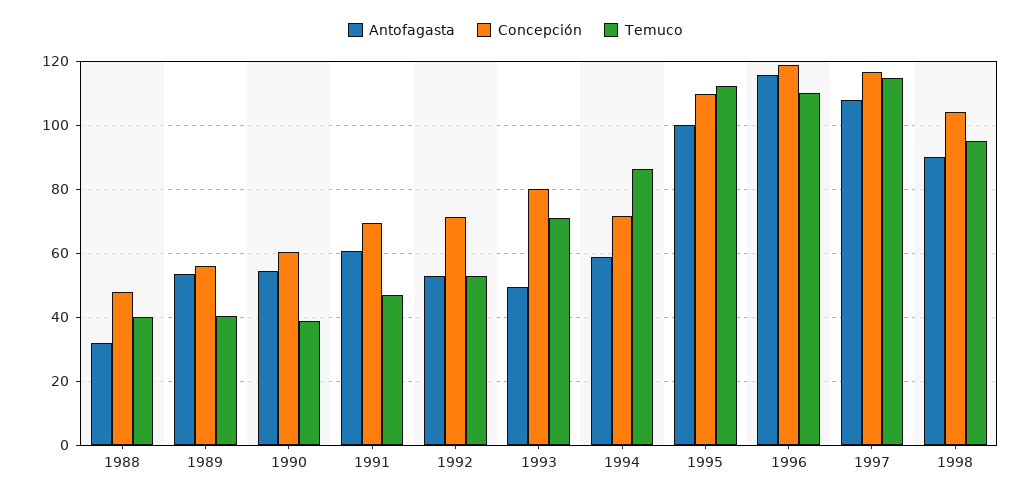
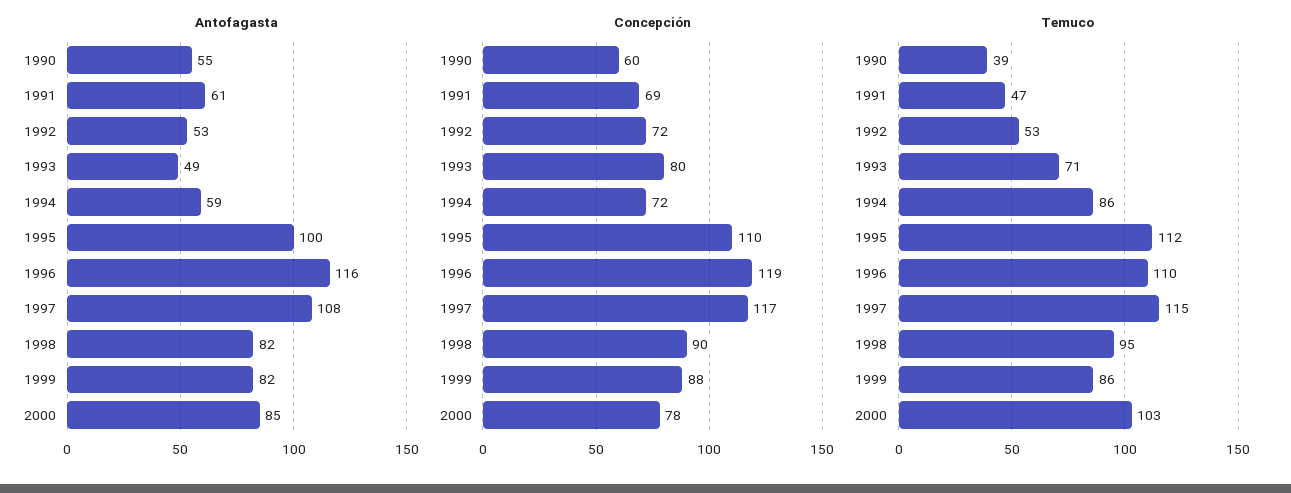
Antofagasta, 1988: 32 -> none
Concepción, 1988: 48 -> none
Temuco, 1988: 40 -> none
Antofagasta, 1989: 54 -> none
Concepción, 1989: 56 -> none
Temuco, 1989: 40 -> none
Antofagasta, 1998: 90 -> 82
Concepción, 1998: 104 -> 90
Antofagasta, 1999: none -> 82
Antofagasta, 2000: none -> 85
Concepción, 1999: none -> 88
Concepción, 2000: none -> 78
Temuco, 1999: none -> 86
Temuco, 2000: none -> 103

